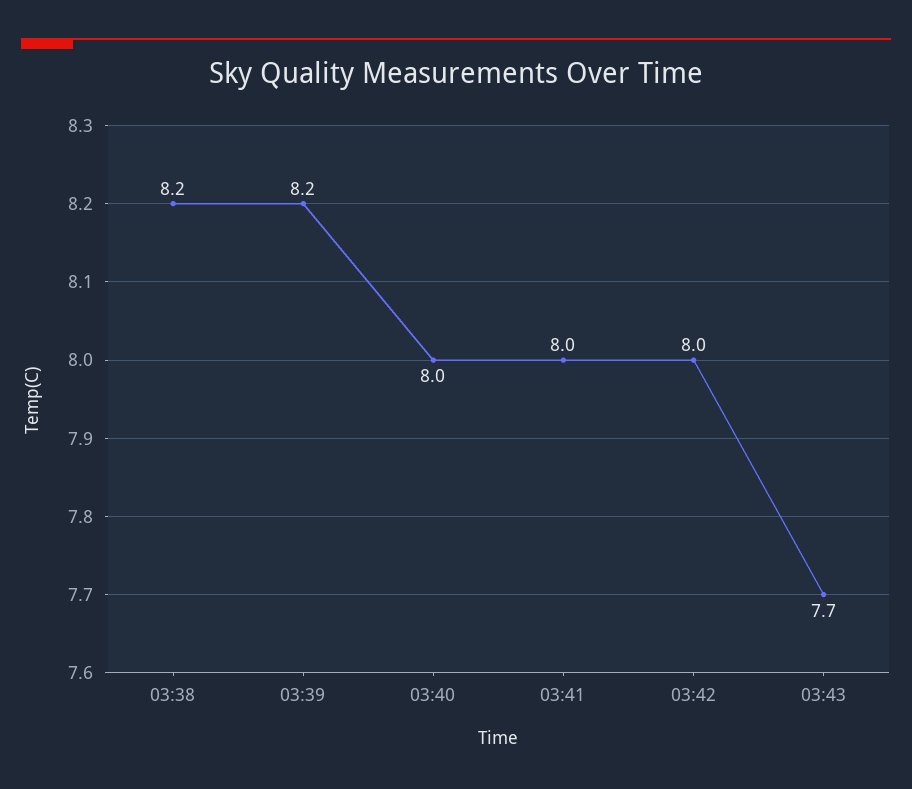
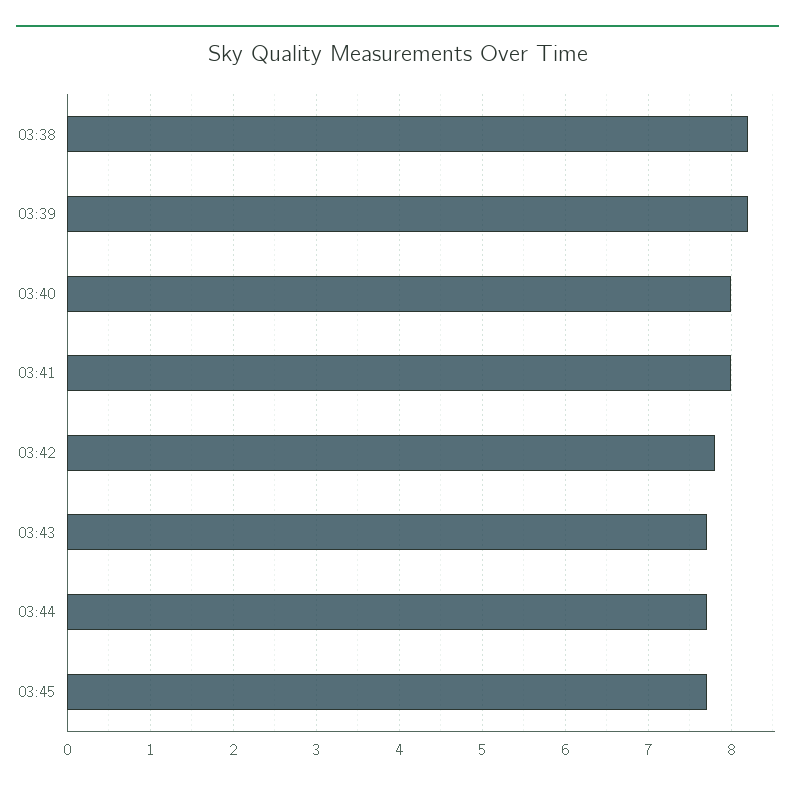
03:42: 8 -> 7.8
03:44: none -> 7.7
03:45: none -> 7.7

